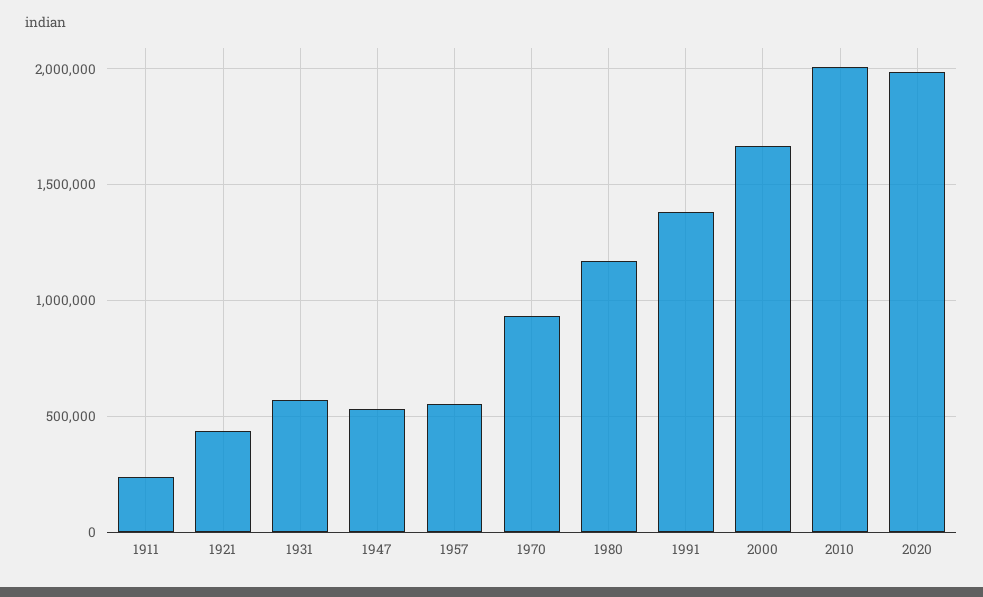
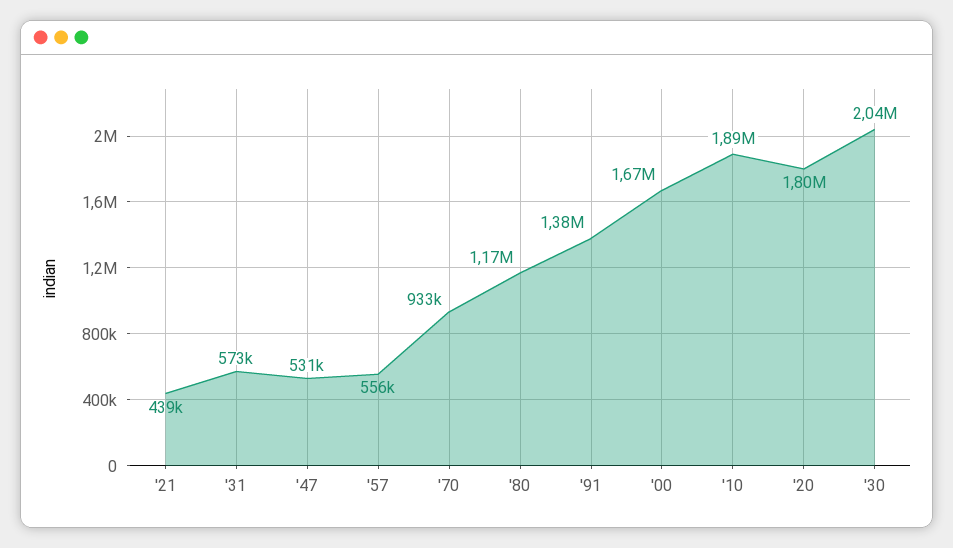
1911: 250000 -> none
2010: 2000000 -> 1890000
2020: 2000000 -> 1800000
'30: none -> 2040000

